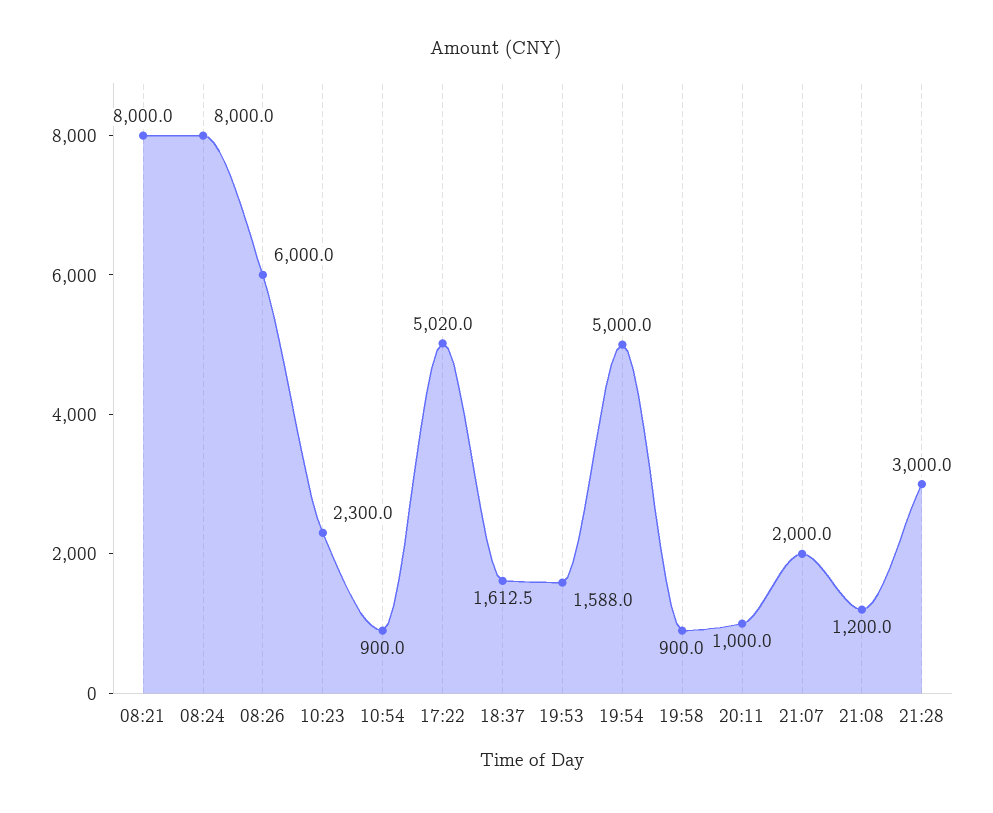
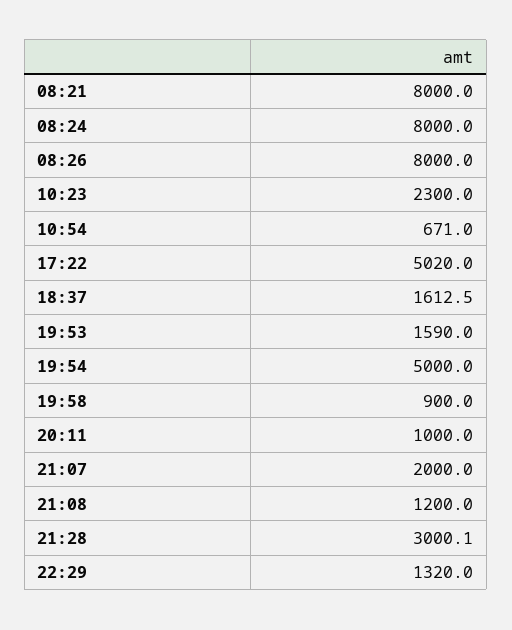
08:26: 6000 -> 8000
10:54: 900 -> 671
19:53: 1588 -> 1590
21:28: 3000 -> 3000.1
22:29: none -> 1320

